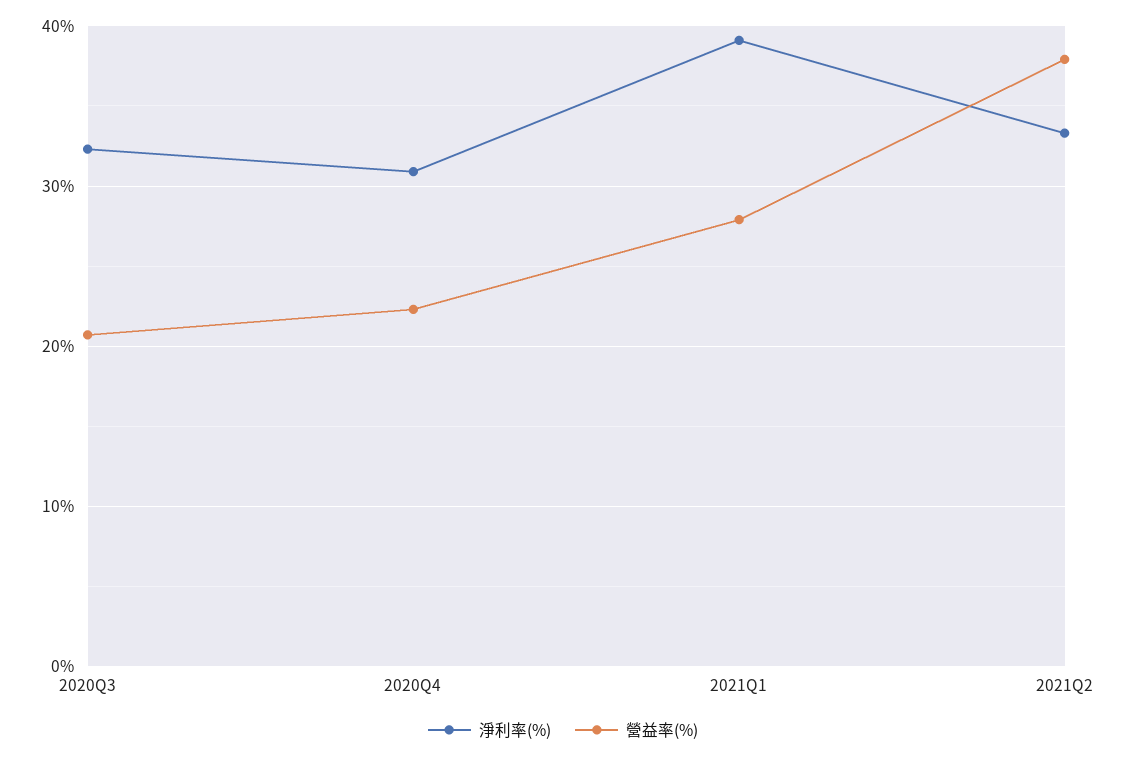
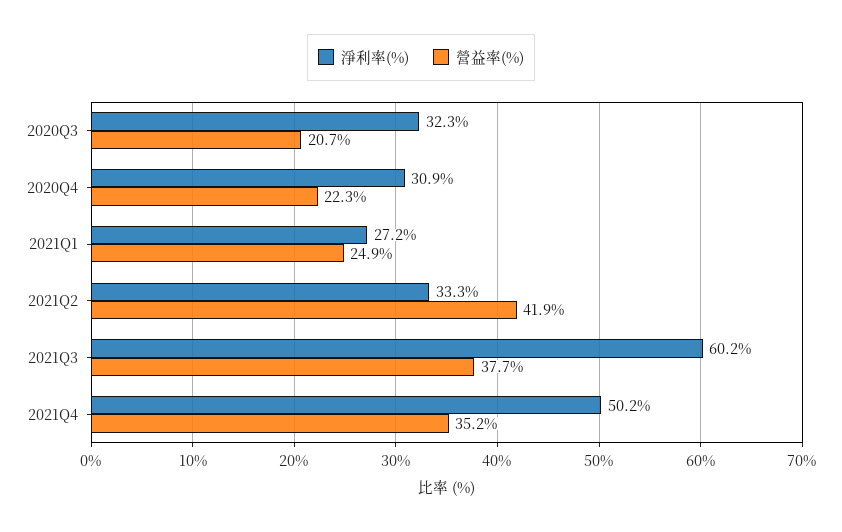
淨利率(%), 2021Q1: 39 -> 27.2
營益率(%), 2021Q1: 28 -> 24.9
營益率(%), 2021Q2: 38 -> 41.9
淨利率(%), 2021Q3: none -> 60.2
營益率(%), 2021Q3: none -> 37.7
淨利率(%), 2021Q4: none -> 50.2
營益率(%), 2021Q4: none -> 35.2

